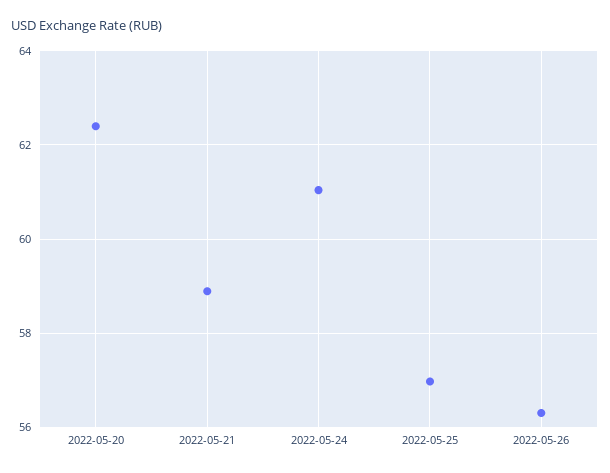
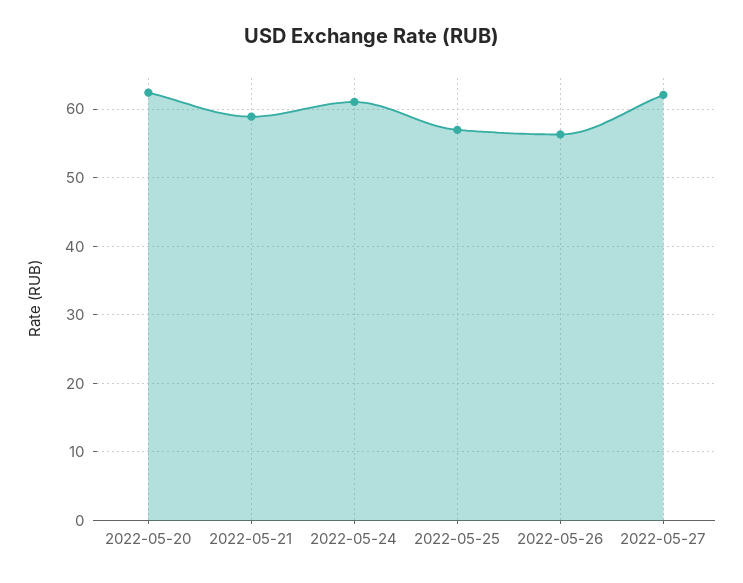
2022-05-27: none -> 62

